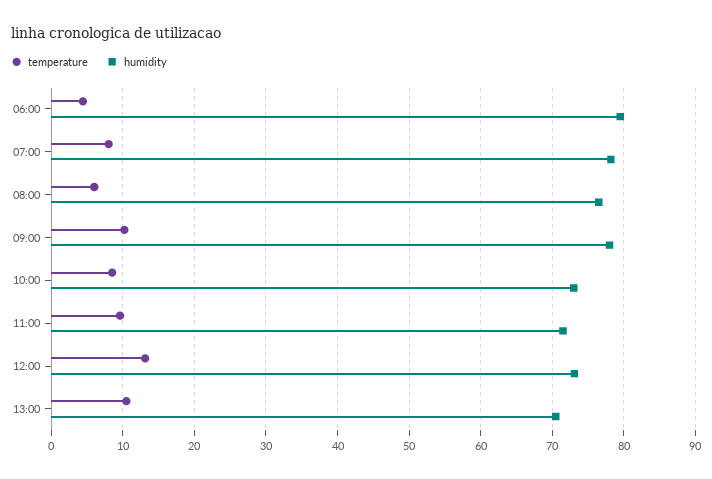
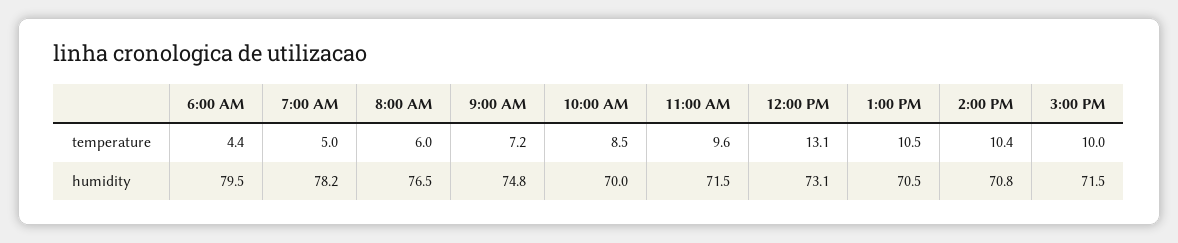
temperature, 07:00: 8 -> 5
temperature, 09:00: 10 -> 7.2
humidity, 09:00: 78 -> 74.8
humidity, 10:00: 73 -> 70
temperature, 2:00 PM: none -> 10.4
temperature, 3:00 PM: none -> 10
humidity, 2:00 PM: none -> 70.8
humidity, 3:00 PM: none -> 71.5

